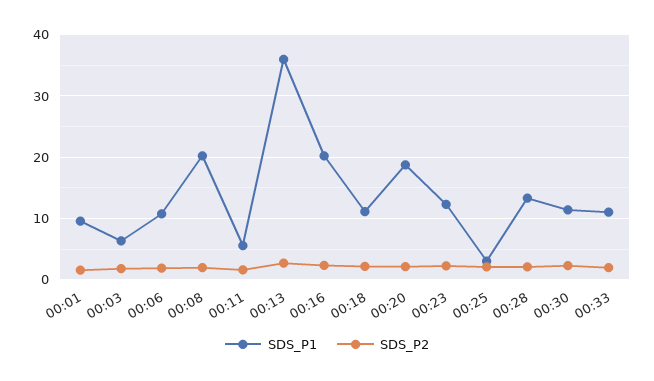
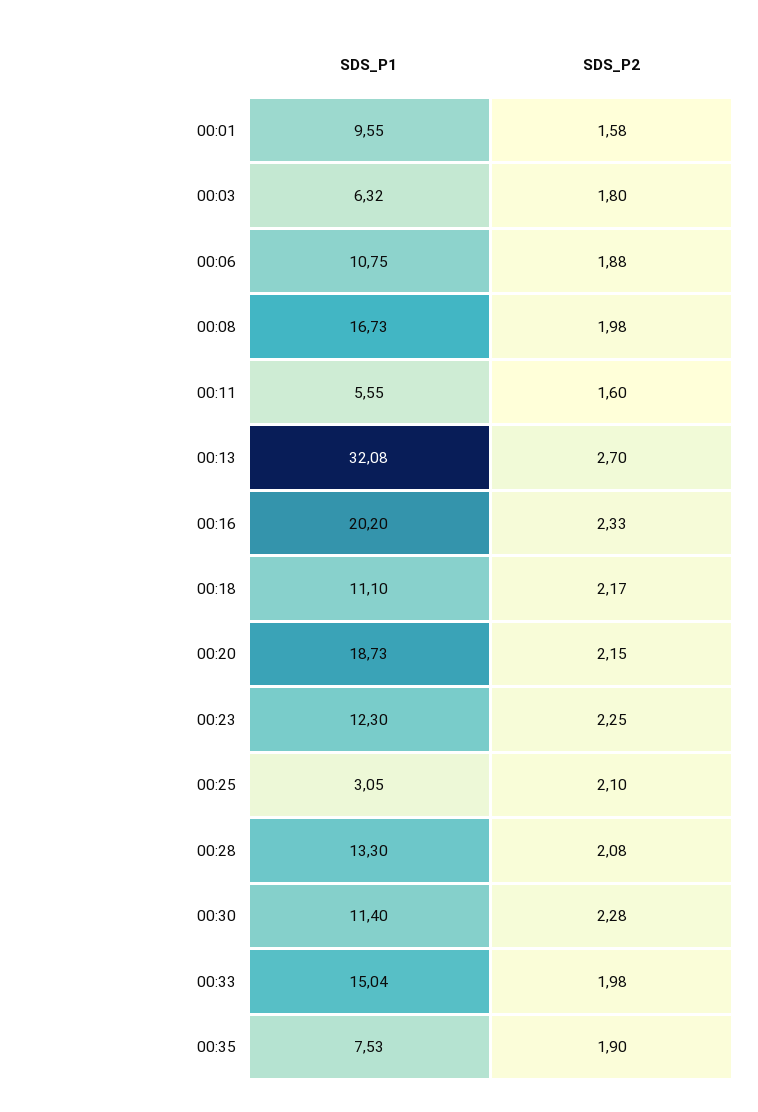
SDS_P1, 00:08: 20 -> 16.73
SDS_P1, 00:13: 36 -> 32.08
SDS_P1, 00:33: 11 -> 15.04
SDS_P1, 00:35: none -> 7.53
SDS_P2, 00:35: none -> 1.9

